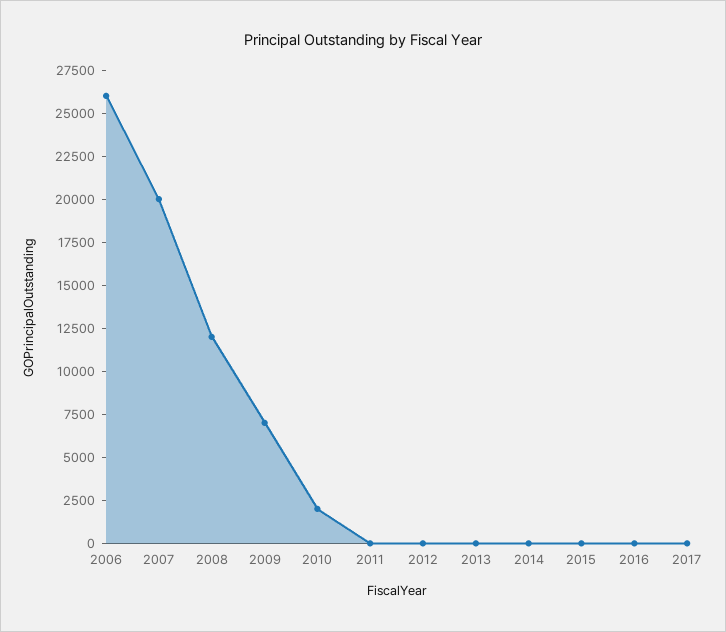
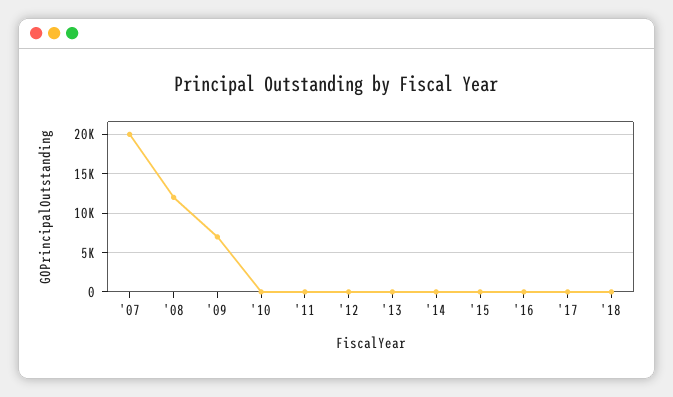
2006: 26000 -> none
2010: 2000 -> 0
'18: none -> 0

